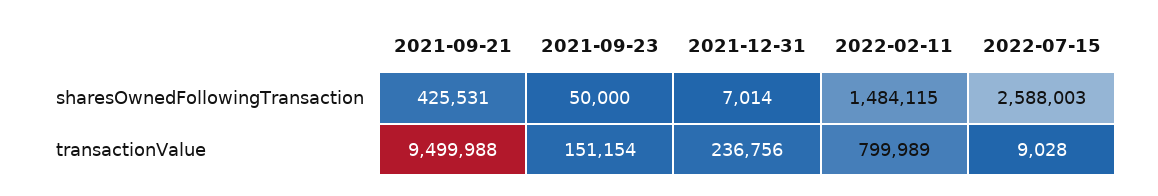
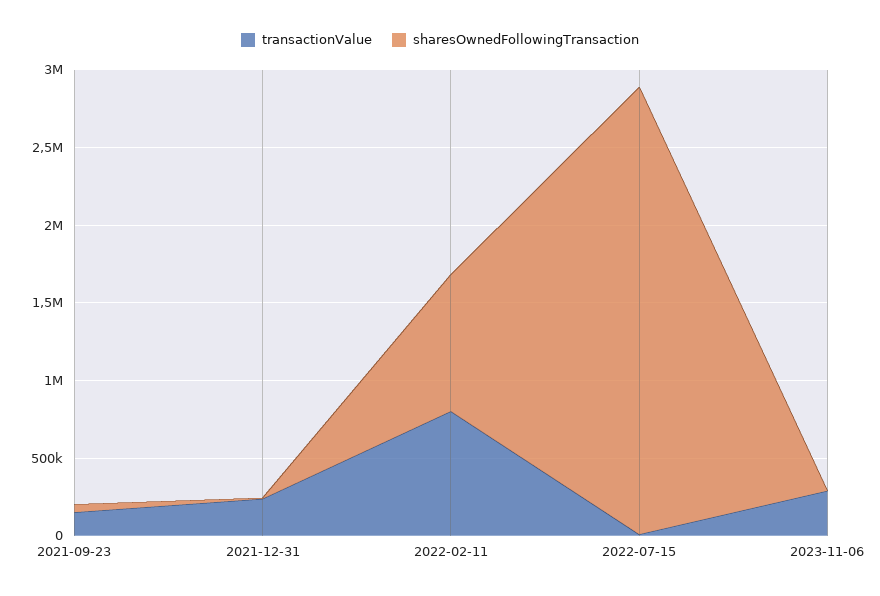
sharesOwnedFollowingTransaction, 2021-09-21: 425531 -> none
sharesOwnedFollowingTransaction, 2022-02-11: 1484115 -> 900000
sharesOwnedFollowingTransaction, 2022-07-15: 2588003 -> 2900000
transactionValue, 2021-09-21: 9499988 -> none
transactionValue, 2023-11-06: none -> 300000
sharesOwnedFollowingTransaction, 2023-11-06: none -> 0

